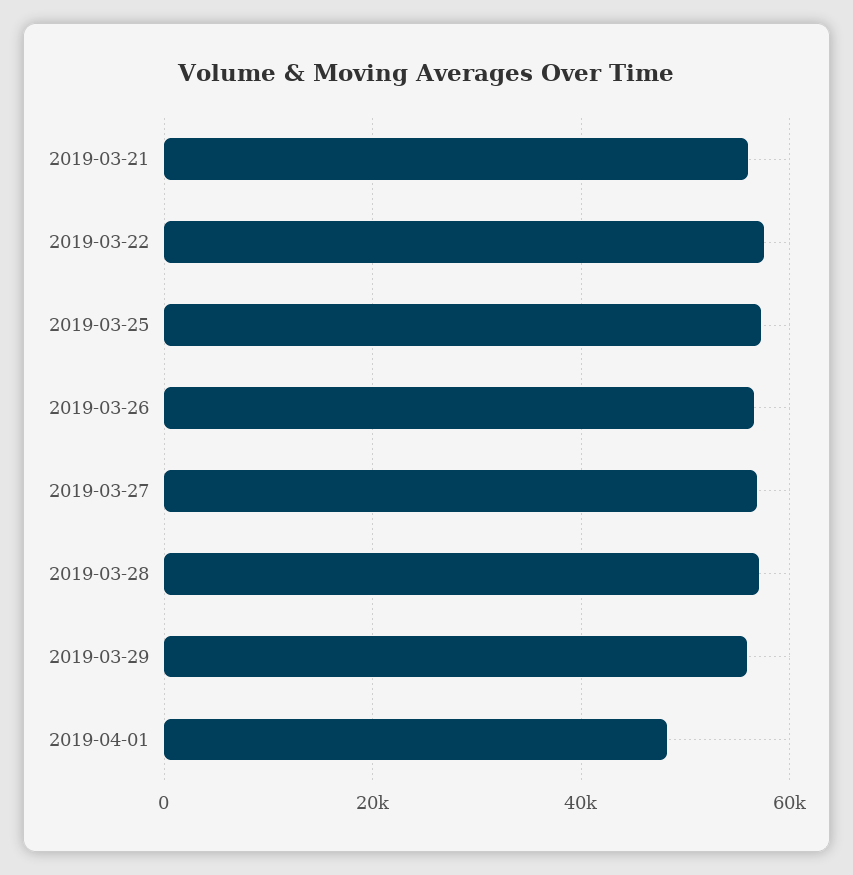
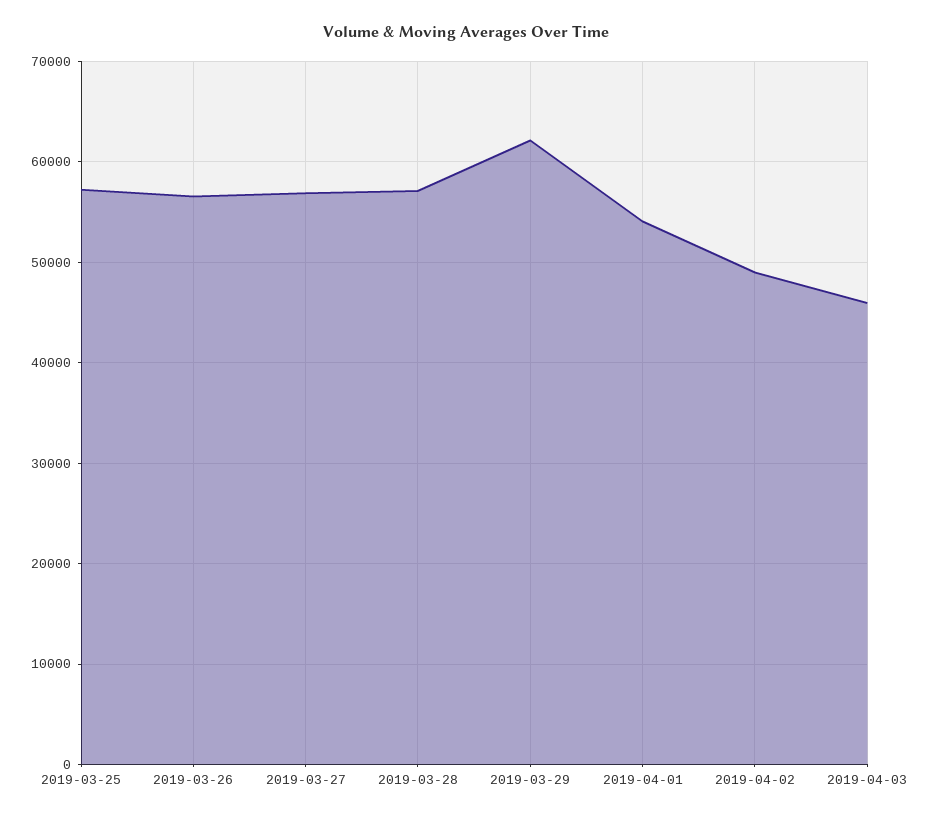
2019-03-21: 56000 -> none
2019-03-22: 58000 -> none
2019-03-29: 56000 -> 62000
2019-04-01: 48000 -> 54000
2019-04-02: none -> 49000
2019-04-03: none -> 46000

